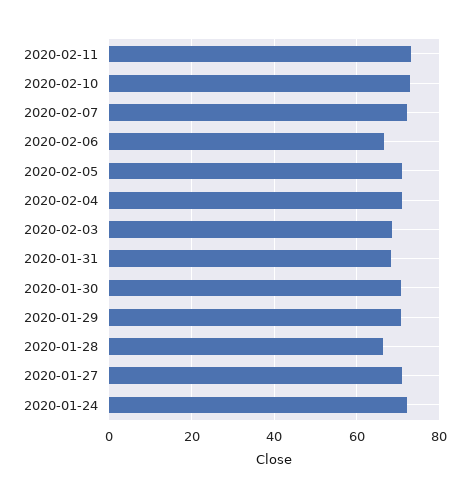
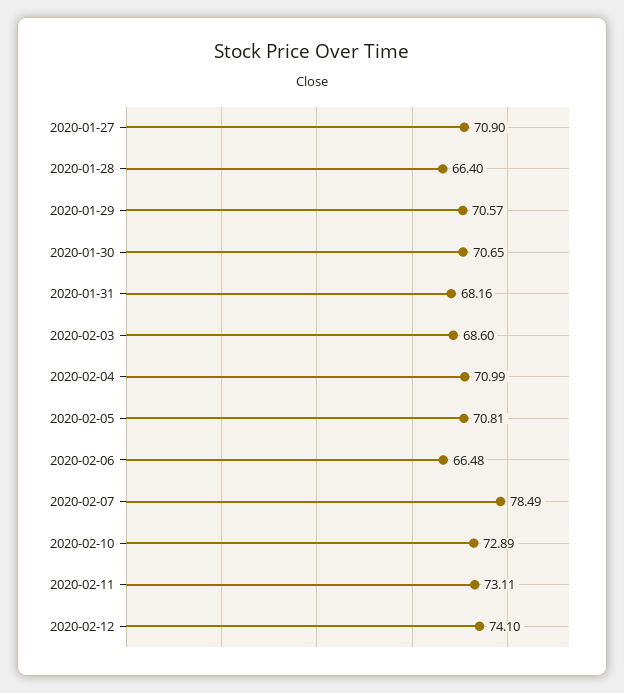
2020-02-07: 72 -> 78.49
2020-01-24: 72 -> none
2020-02-12: none -> 74.1

